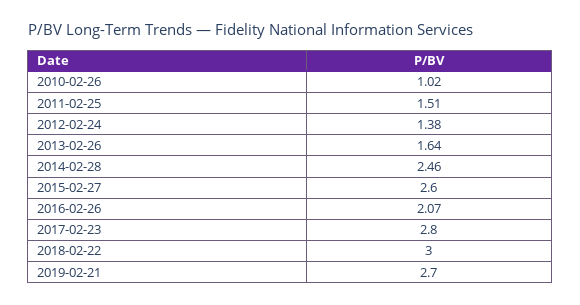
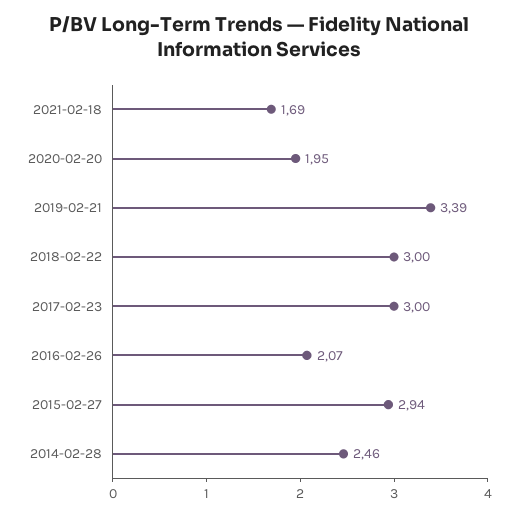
2010-02-26: 1.02 -> none
2011-02-25: 1.51 -> none
2012-02-24: 1.38 -> none
2013-02-26: 1.64 -> none
2015-02-27: 2.6 -> 2.94
2017-02-23: 2.8 -> 3
2019-02-21: 2.7 -> 3.39
2021-02-18: none -> 1.69
2020-02-20: none -> 1.95

